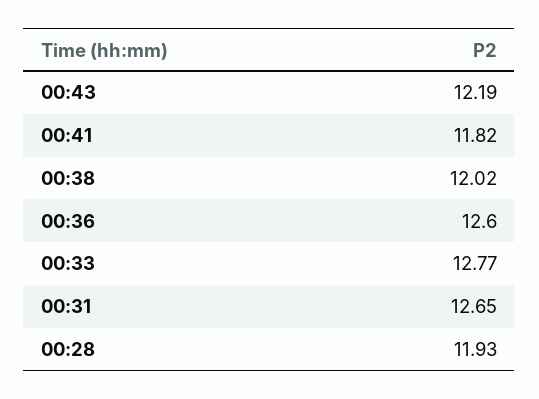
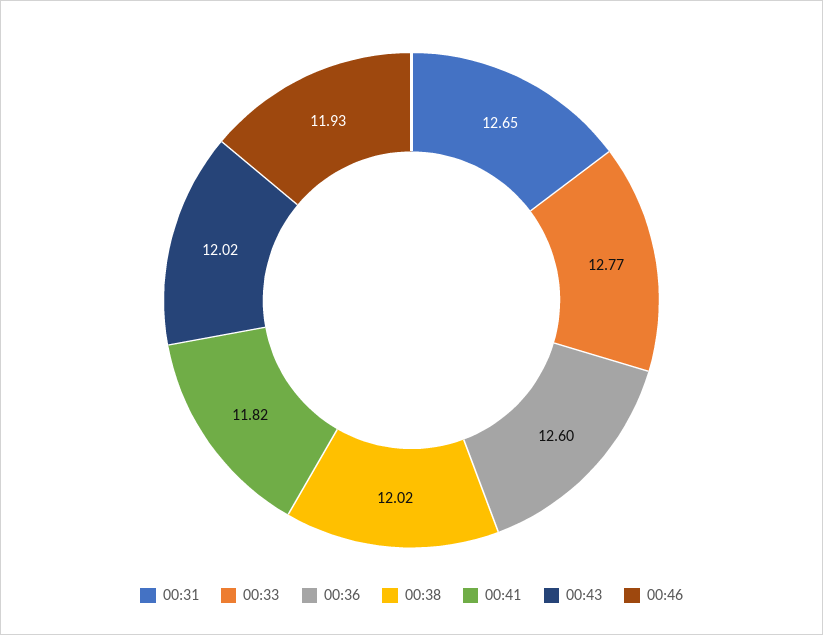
00:43: 12.19 -> 12.02
00:28: 11.93 -> none
00:46: none -> 11.93

